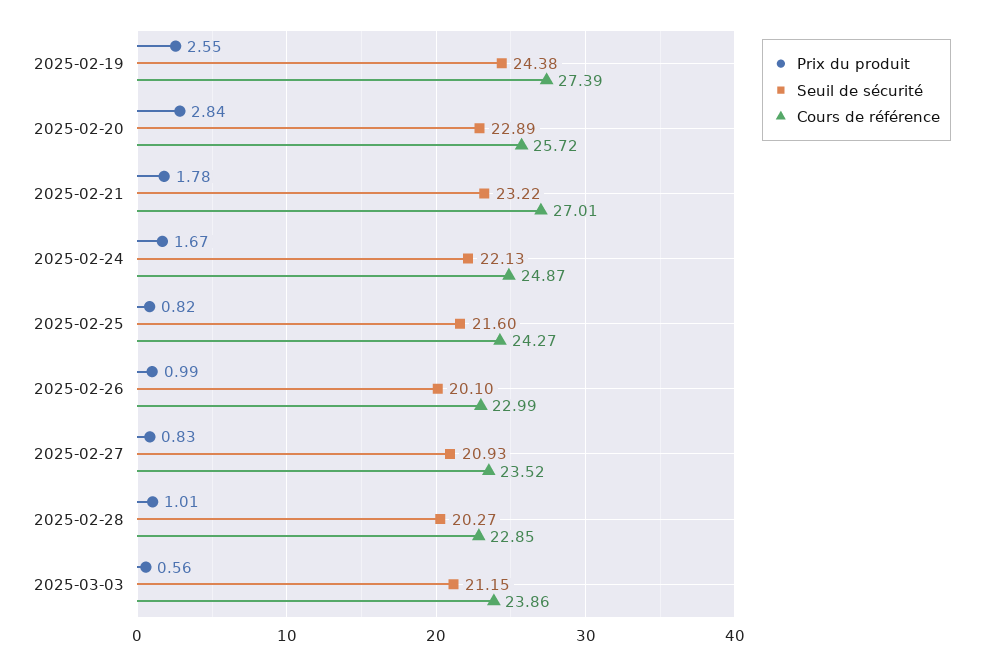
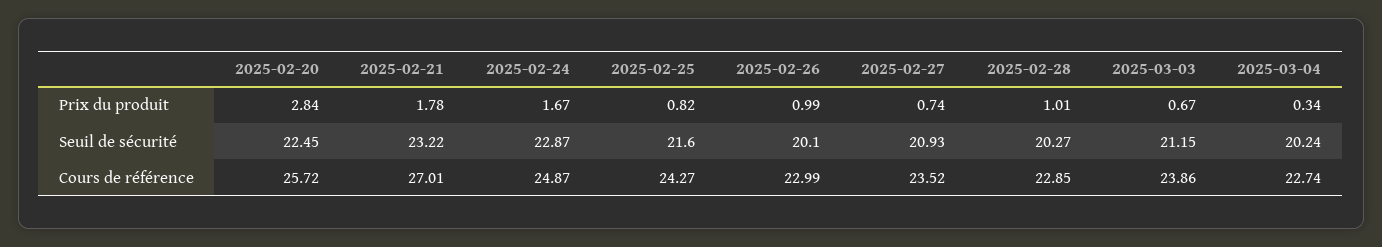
Prix du produit, 2025-02-19: 2.55 -> none
Seuil de sécurité, 2025-02-19: 24.38 -> none
Cours de référence, 2025-02-19: 27.39 -> none
Seuil de sécurité, 2025-02-20: 22.89 -> 22.45
Seuil de sécurité, 2025-02-24: 22.13 -> 22.87
Prix du produit, 2025-02-27: 0.83 -> 0.74
Prix du produit, 2025-03-03: 0.56 -> 0.67
Prix du produit, 2025-03-04: none -> 0.34
Seuil de sécurité, 2025-03-04: none -> 20.24
Cours de référence, 2025-03-04: none -> 22.74

